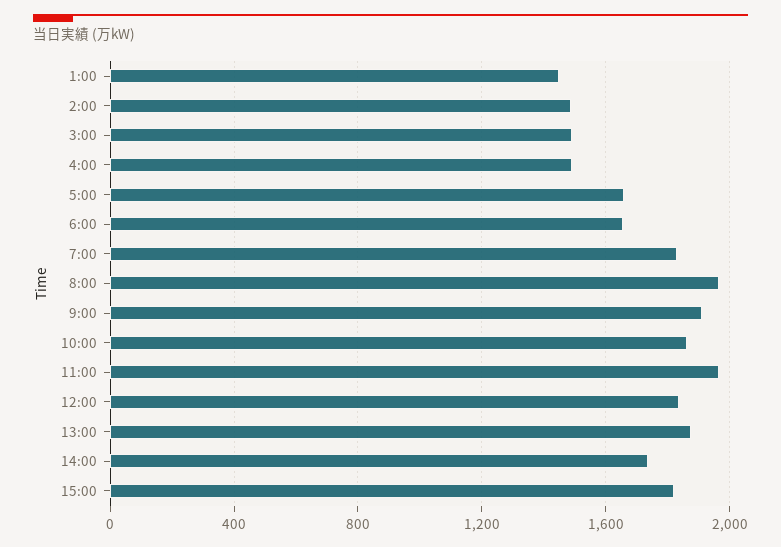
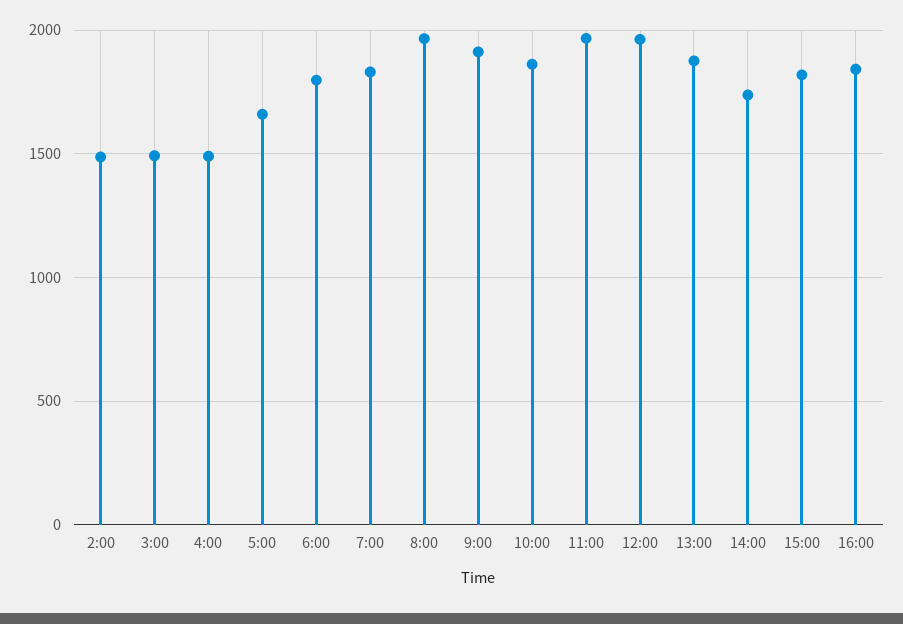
1:00: 1450 -> none
6:00: 1650 -> 1800
12:00: 1850 -> 1950
16:00: none -> 1850

